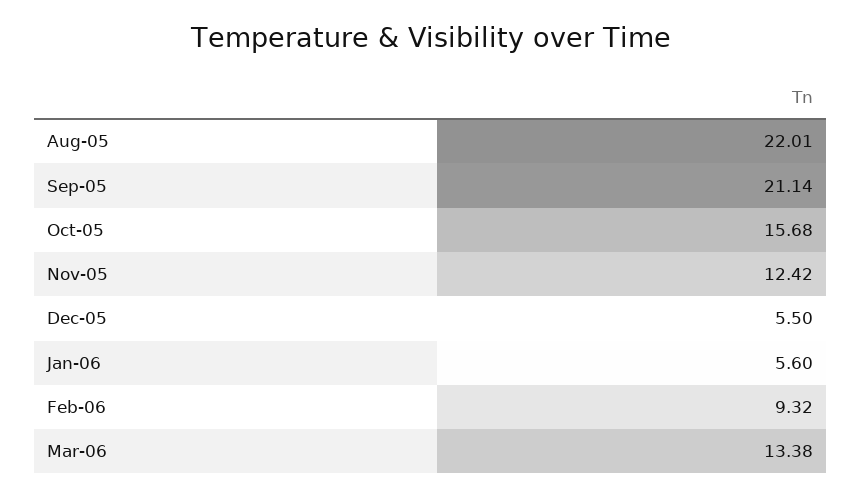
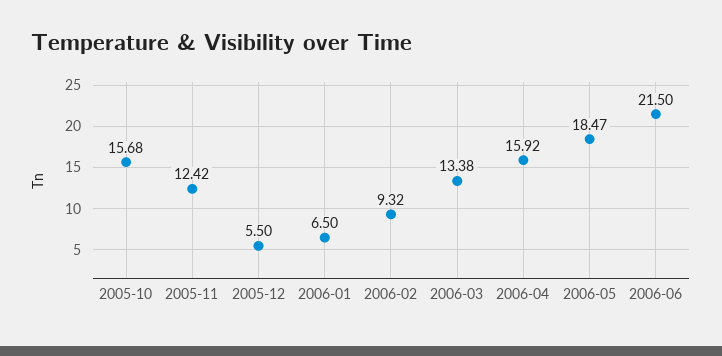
Aug-05: 22.01 -> none
Sep-05: 21.14 -> none
Jan-06: 5.6 -> 6.5
2006-04: none -> 15.92
2006-05: none -> 18.47
2006-06: none -> 21.5

